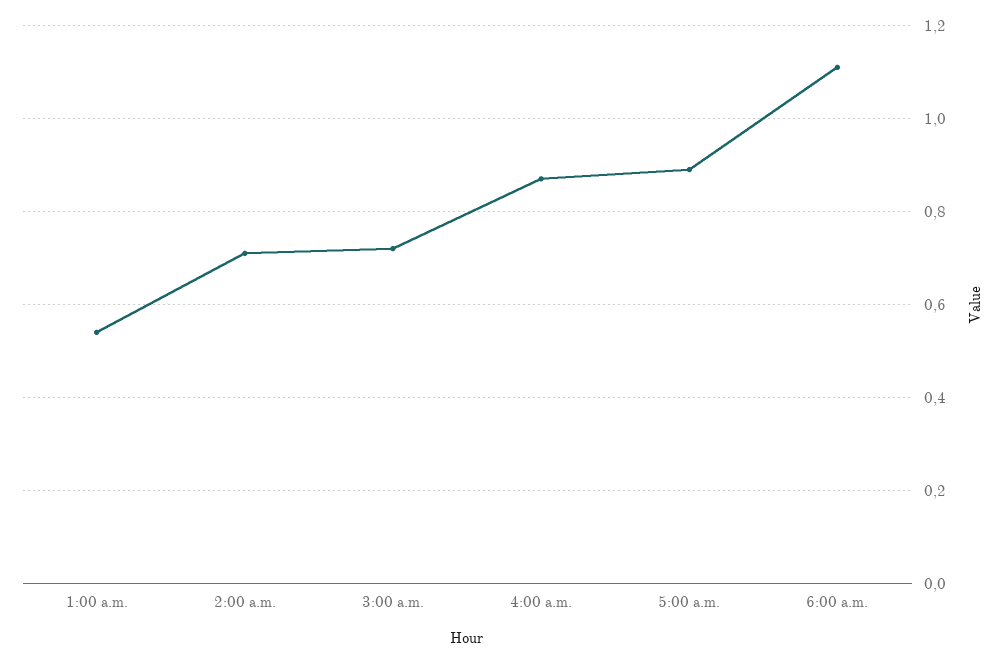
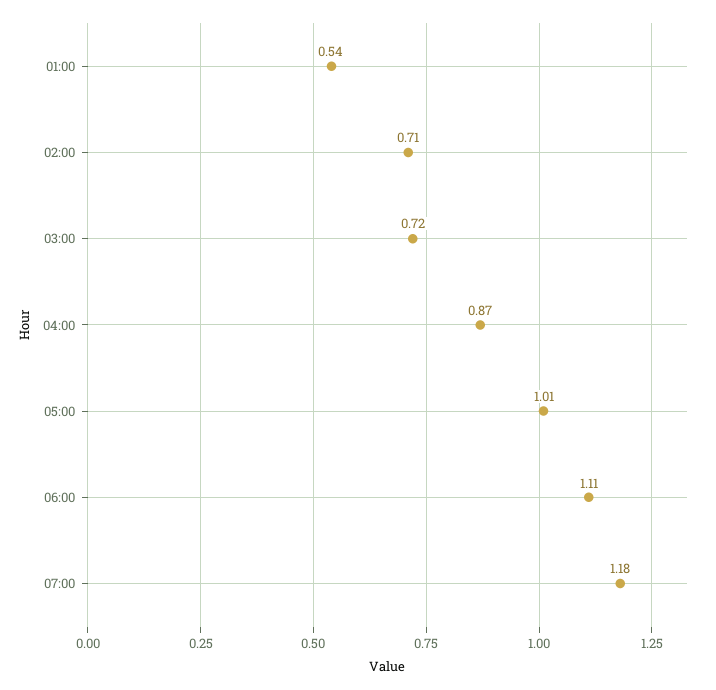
5:00 a.m.: 0.9 -> 1.01
07:00: none -> 1.18

